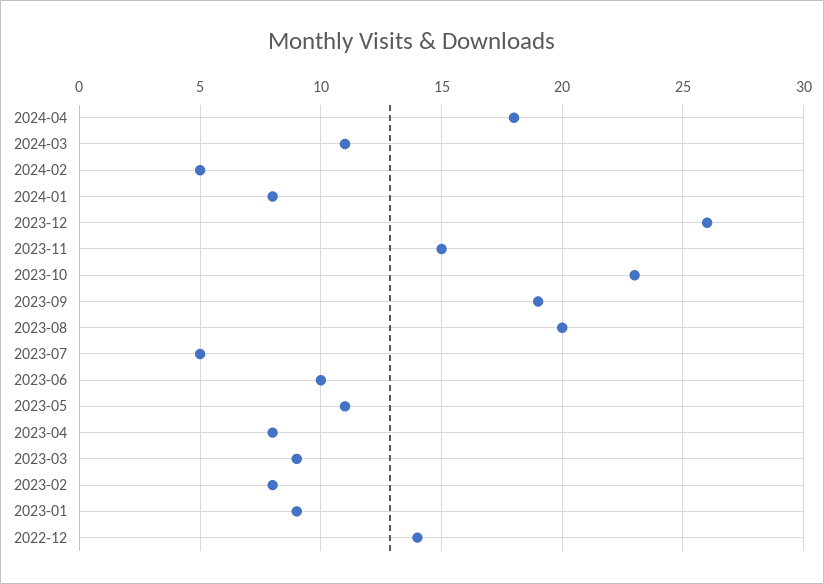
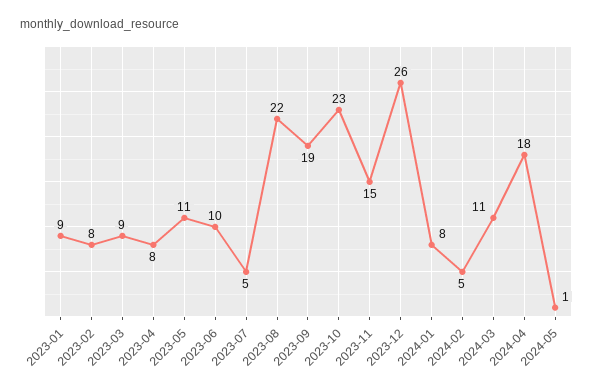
2023-08: 20 -> 22
2022-12: 14 -> none
2024-05: none -> 1

